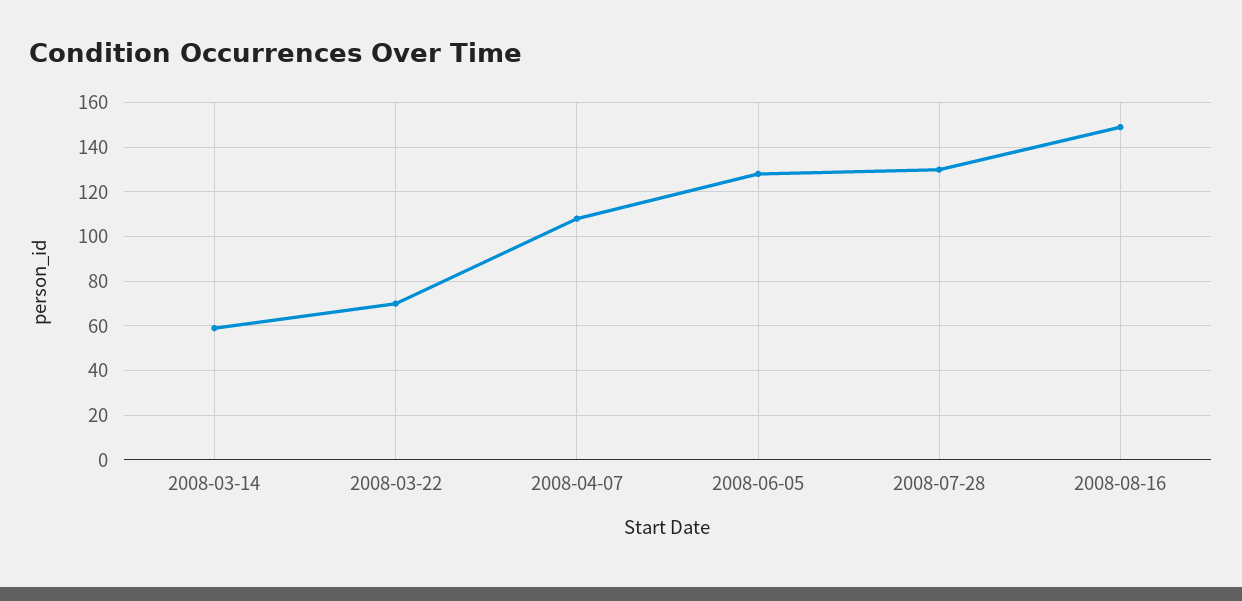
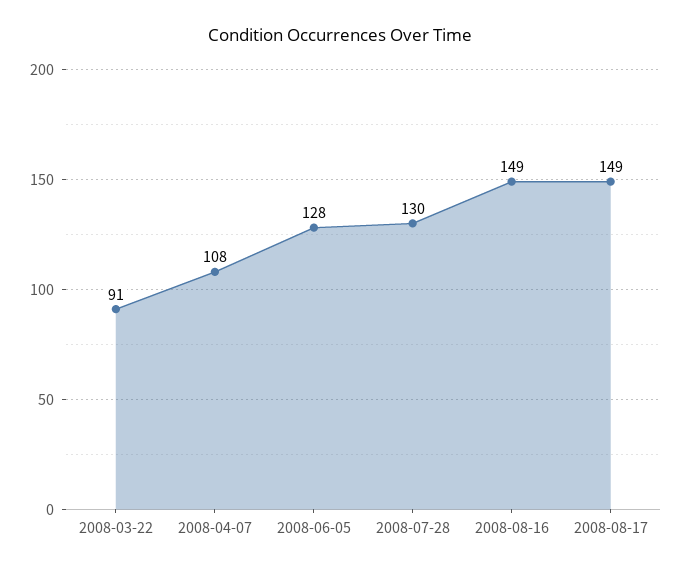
2008-03-14: 60 -> none
2008-03-22: 70 -> 91
2008-08-17: none -> 149

